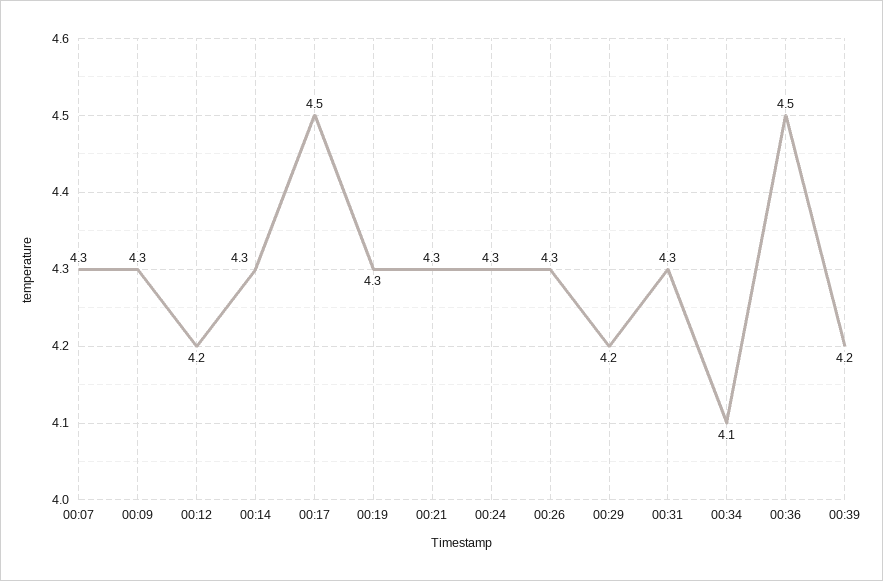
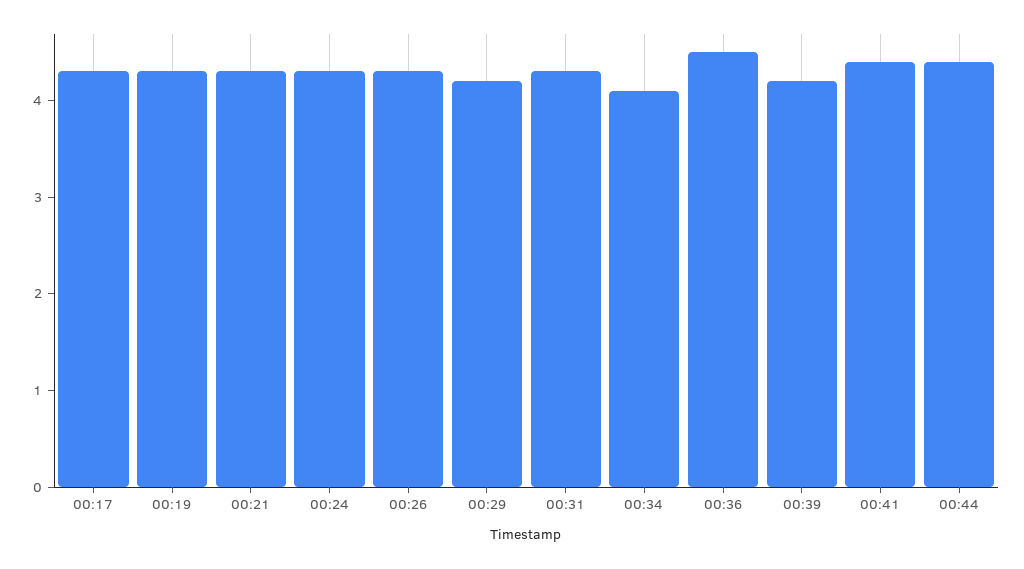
00:07: 4.3 -> none
00:09: 4.3 -> none
00:12: 4.2 -> none
00:14: 4.3 -> none
00:17: 4.5 -> 4.3
00:41: none -> 4.4
00:44: none -> 4.4

